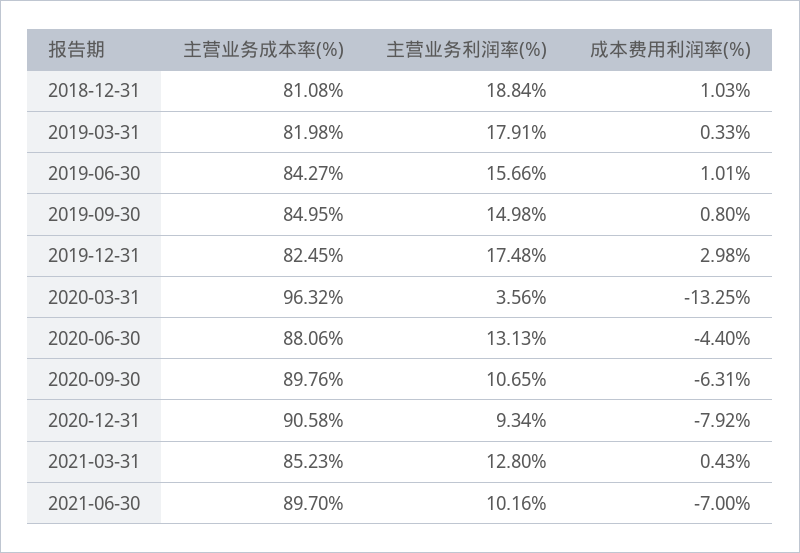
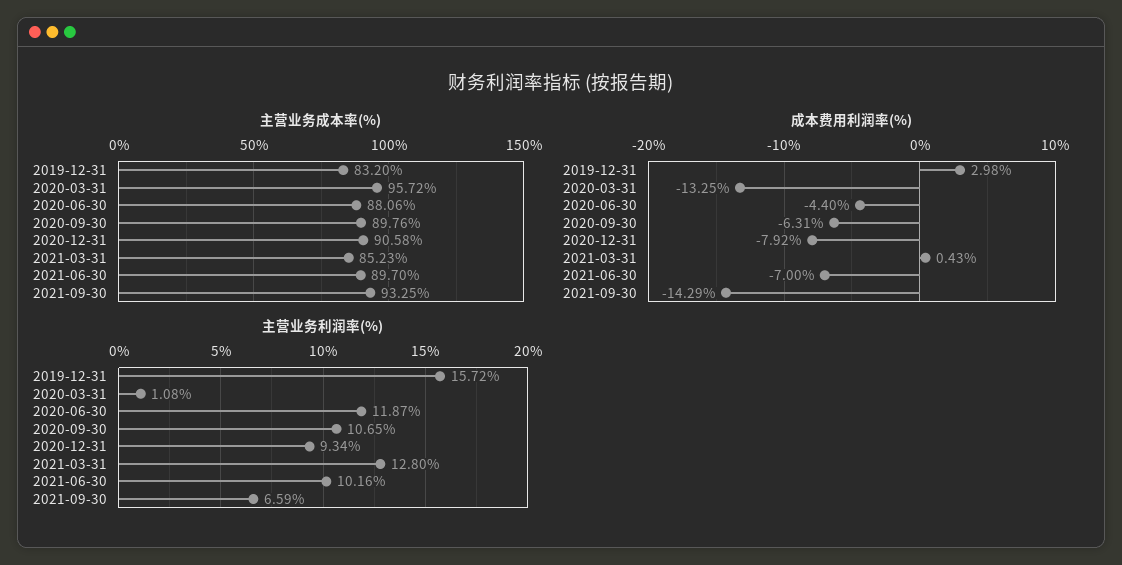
主营业务成本率(%), 2018-12-31: 81.08 -> none
主营业务利润率(%), 2018-12-31: 18.84 -> none
成本费用利润率(%), 2018-12-31: 1.03 -> none
主营业务成本率(%), 2019-03-31: 81.98 -> none
主营业务利润率(%), 2019-03-31: 17.91 -> none
成本费用利润率(%), 2019-03-31: 0.33 -> none
主营业务成本率(%), 2019-06-30: 84.27 -> none
主营业务利润率(%), 2019-06-30: 15.66 -> none
成本费用利润率(%), 2019-06-30: 1.01 -> none
主营业务成本率(%), 2019-09-30: 84.95 -> none
主营业务利润率(%), 2019-09-30: 14.98 -> none
成本费用利润率(%), 2019-09-30: 0.8 -> none
主营业务成本率(%), 2019-12-31: 82.45 -> 83.2
主营业务利润率(%), 2019-12-31: 17.48 -> 15.72
主营业务成本率(%), 2020-03-31: 96.32 -> 95.72
主营业务利润率(%), 2020-03-31: 3.56 -> 1.08
主营业务利润率(%), 2020-06-30: 13.13 -> 11.87
主营业务成本率(%), 2021-09-30: none -> 93.25
成本费用利润率(%), 2021-09-30: none -> -14.29
主营业务利润率(%), 2021-09-30: none -> 6.59

